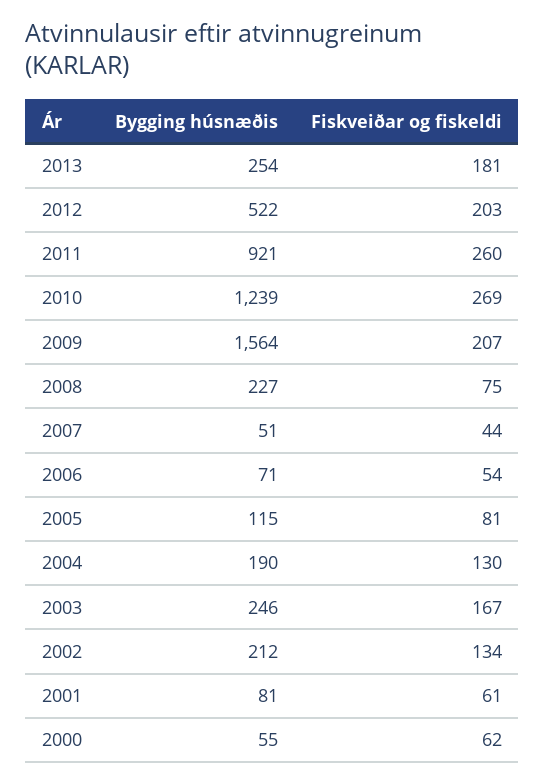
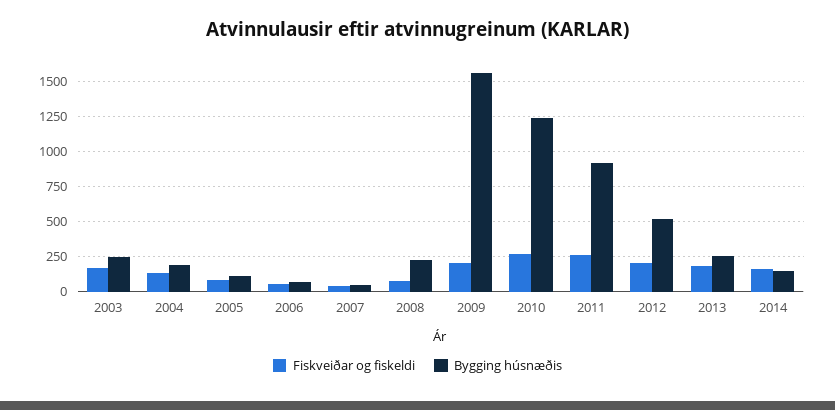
Bygging húsnæðis, 2002: 212 -> none
Fiskveiðar og fiskeldi, 2002: 134 -> none
Bygging húsnæðis, 2001: 81 -> none
Fiskveiðar og fiskeldi, 2001: 61 -> none
Bygging húsnæðis, 2000: 55 -> none
Fiskveiðar og fiskeldi, 2000: 62 -> none
Fiskveiðar og fiskeldi, 2014: none -> 150
Bygging húsnæðis, 2014: none -> 150

